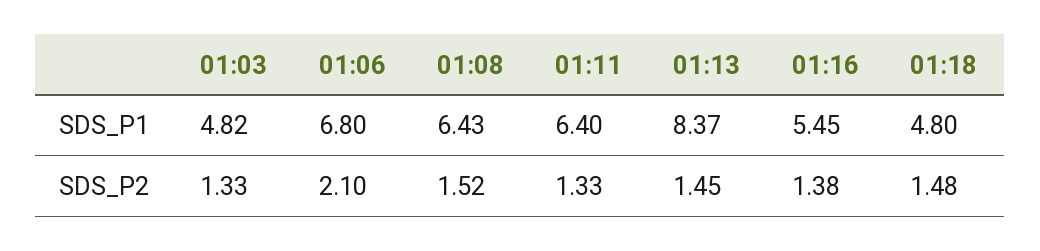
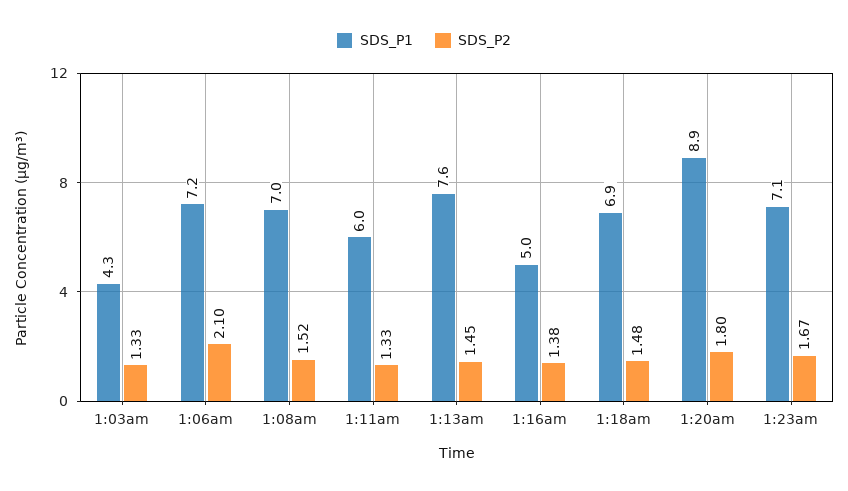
SDS_P1, 01:03: 4.82 -> 4.3
SDS_P1, 01:06: 6.8 -> 7.2
SDS_P1, 01:08: 6.43 -> 7
SDS_P1, 01:11: 6.4 -> 6
SDS_P1, 01:13: 8.37 -> 7.6
SDS_P1, 01:16: 5.45 -> 5
SDS_P1, 01:18: 4.8 -> 6.9
SDS_P1, 1:20am: none -> 8.9
SDS_P2, 1:20am: none -> 1.8
SDS_P1, 1:23am: none -> 7.1
SDS_P2, 1:23am: none -> 1.67

